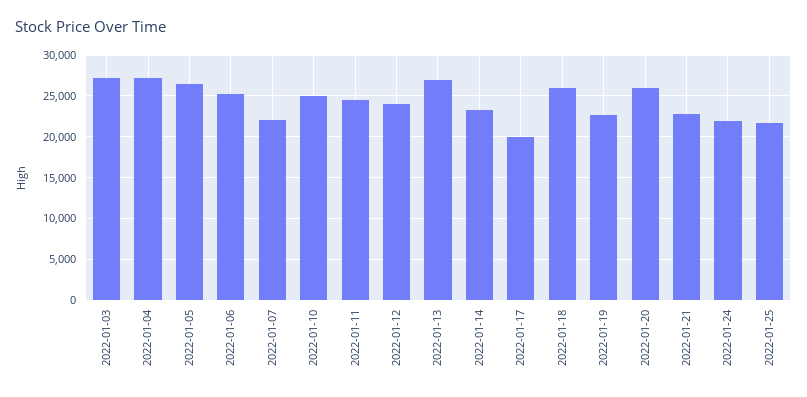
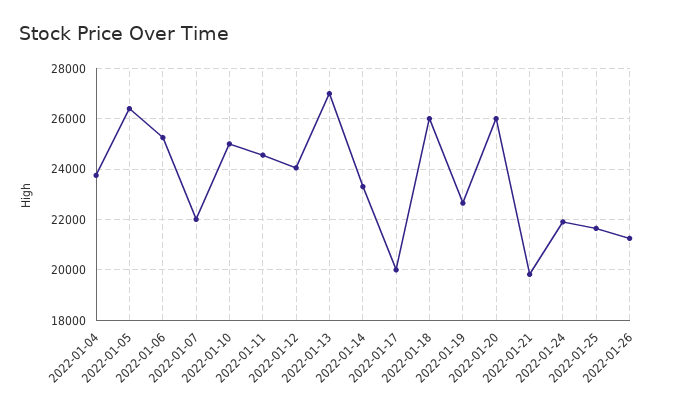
2022-01-03: 27000 -> none
2022-01-04: 27000 -> 23750
2022-01-21: 23000 -> 19750
2022-01-26: none -> 21250

